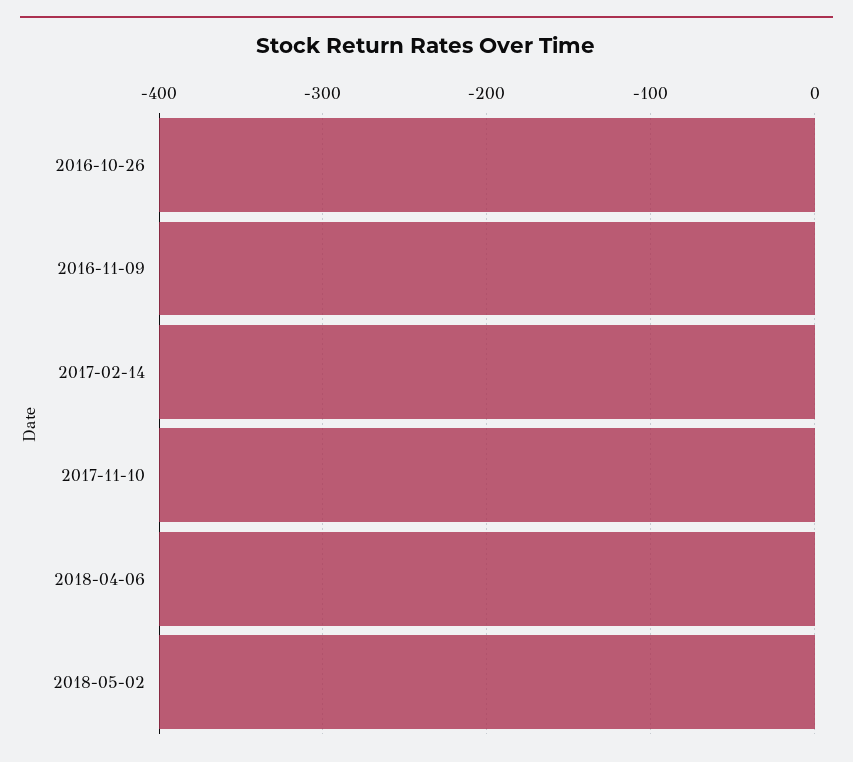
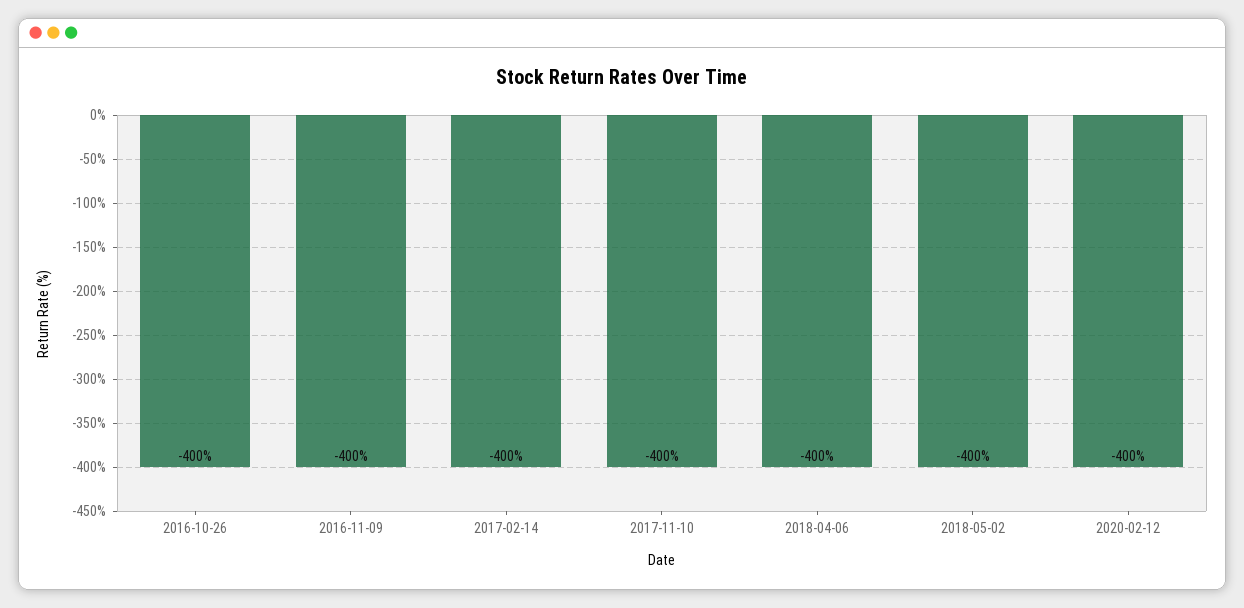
2020-02-12: none -> -400

